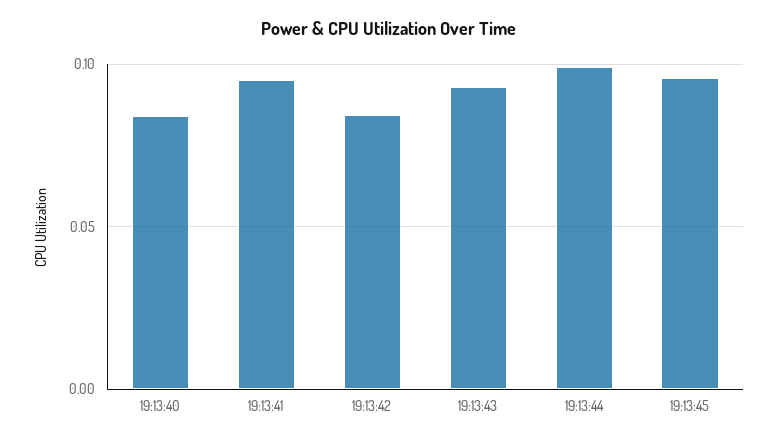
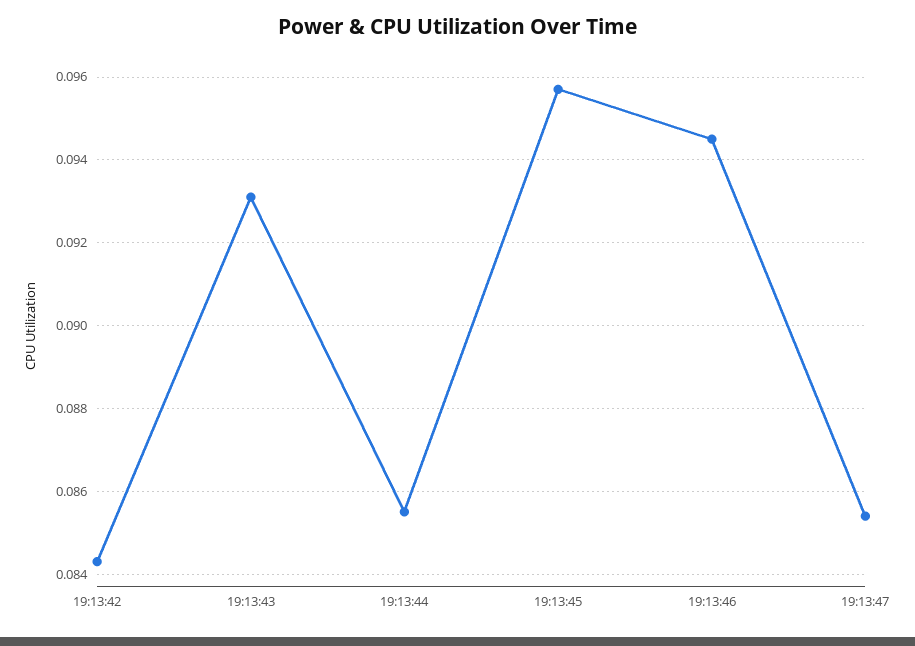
19:13:40: 0.085 -> none
19:13:41: 0.095 -> none
19:13:44: 0.1 -> 0.0855
19:13:46: none -> 0.0945
19:13:47: none -> 0.0855

